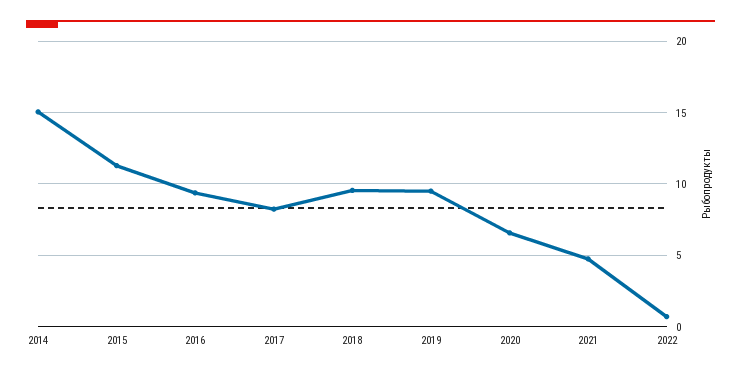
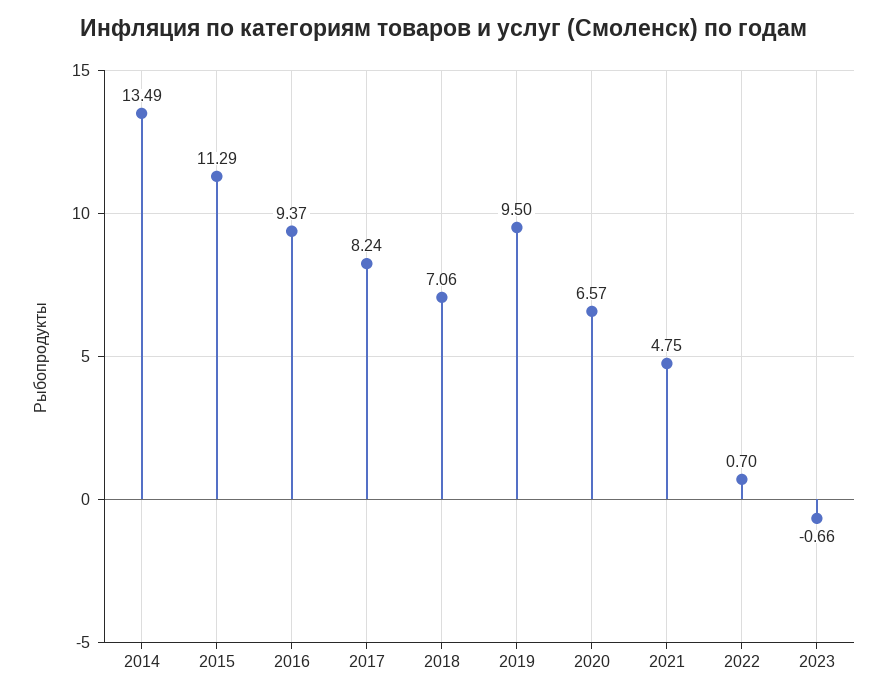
2014: 15 -> 13.49
2018: 9.5 -> 7.06
2023: none -> -0.66

